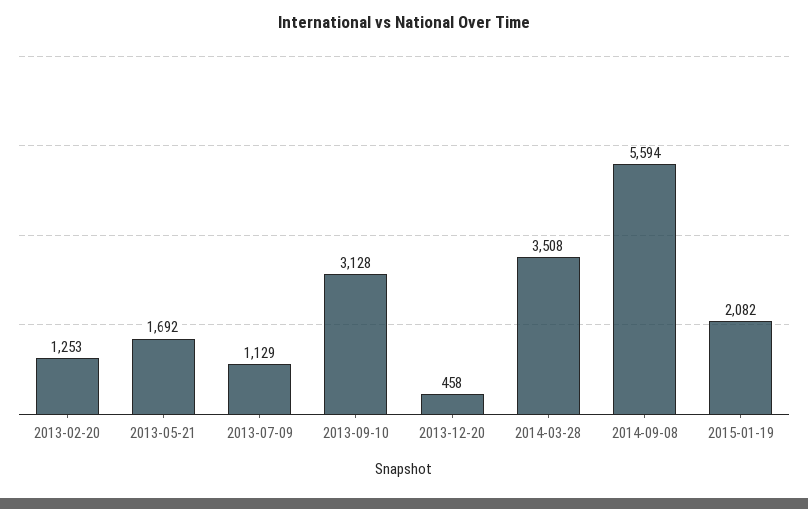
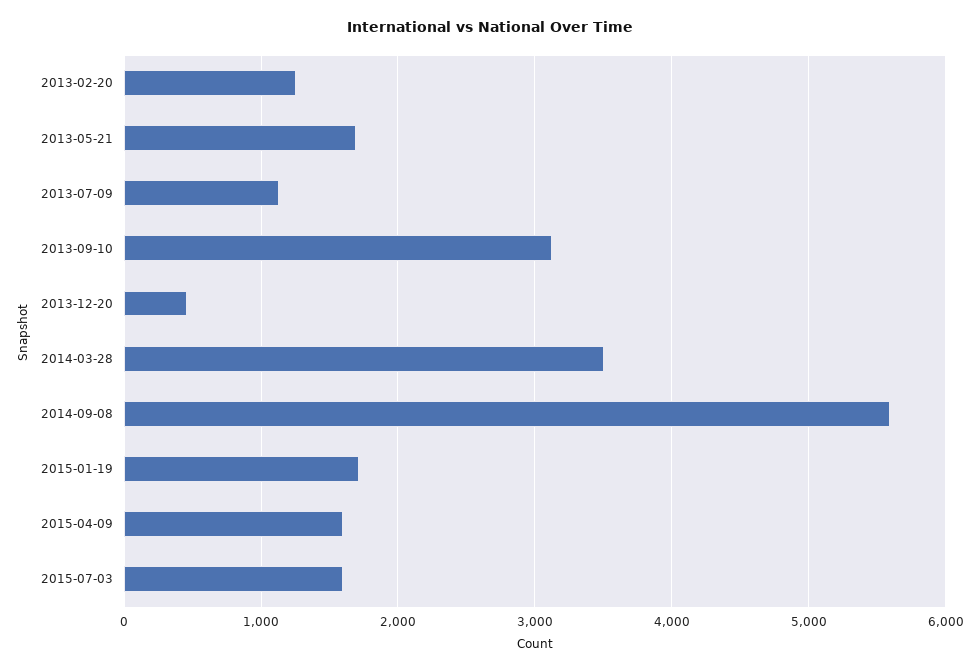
2015-01-19: 2082 -> 1700
2015-04-09: none -> 1600
2015-07-03: none -> 1600

